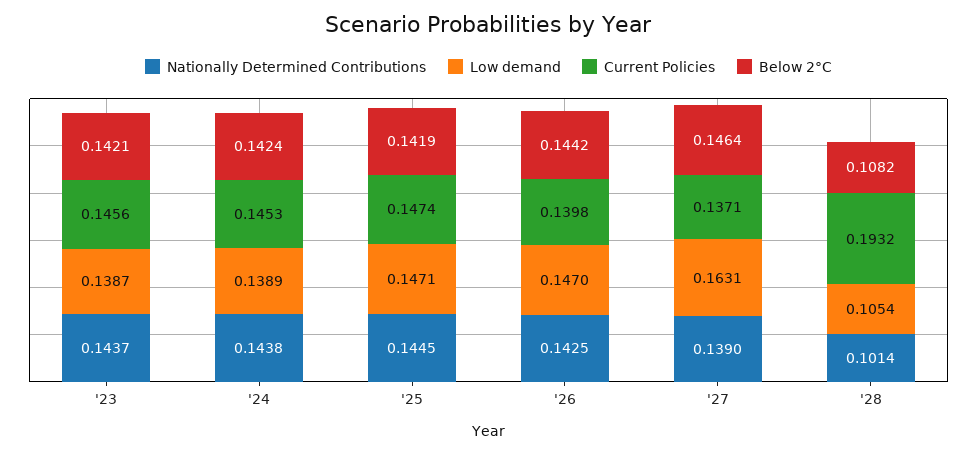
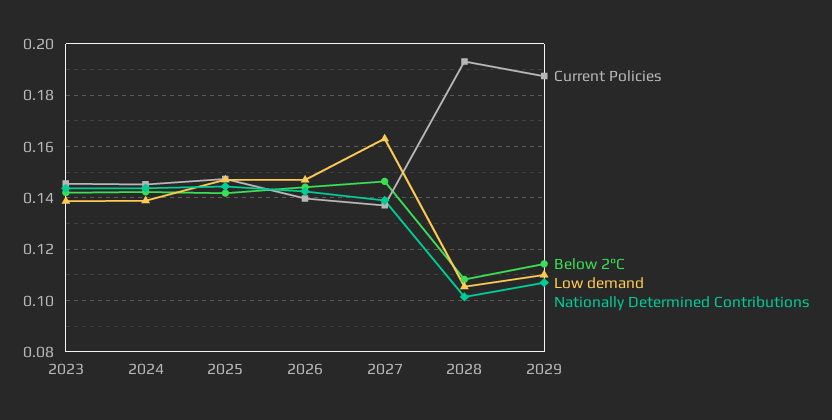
Current Policies, 2029: none -> 0.1875
Below 2°C, 2029: none -> 0.115
Low demand, 2029: none -> 0.11
Nationally Determined Contributions, 2029: none -> 0.1075

